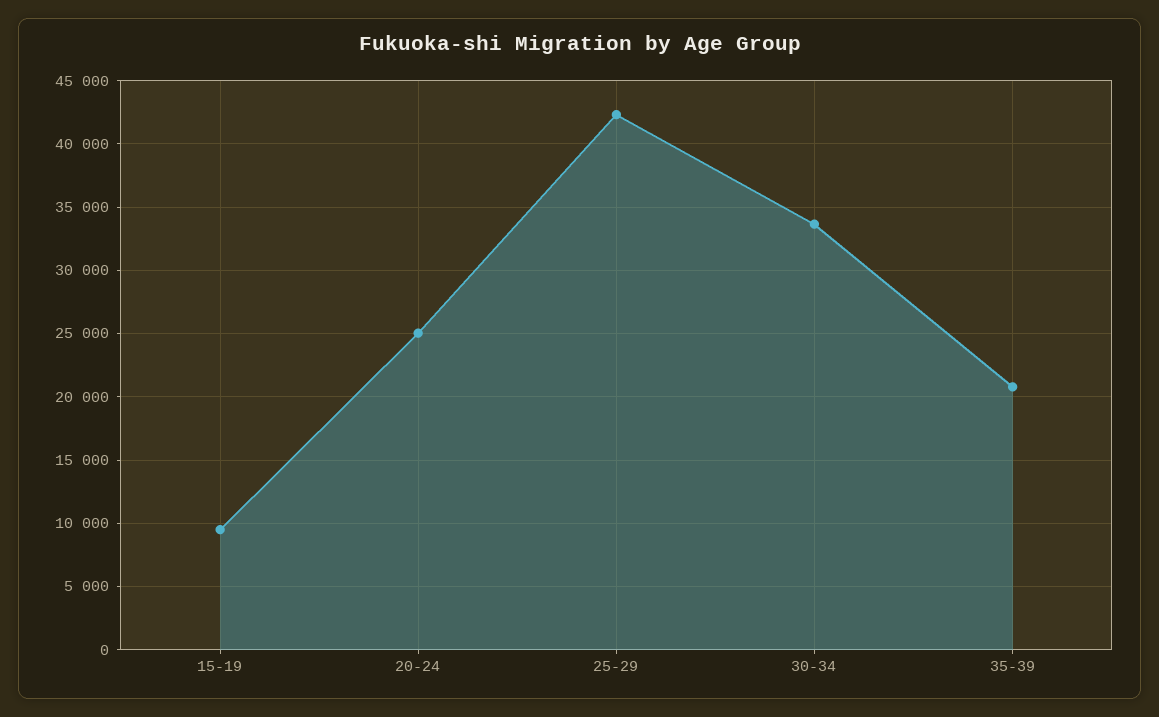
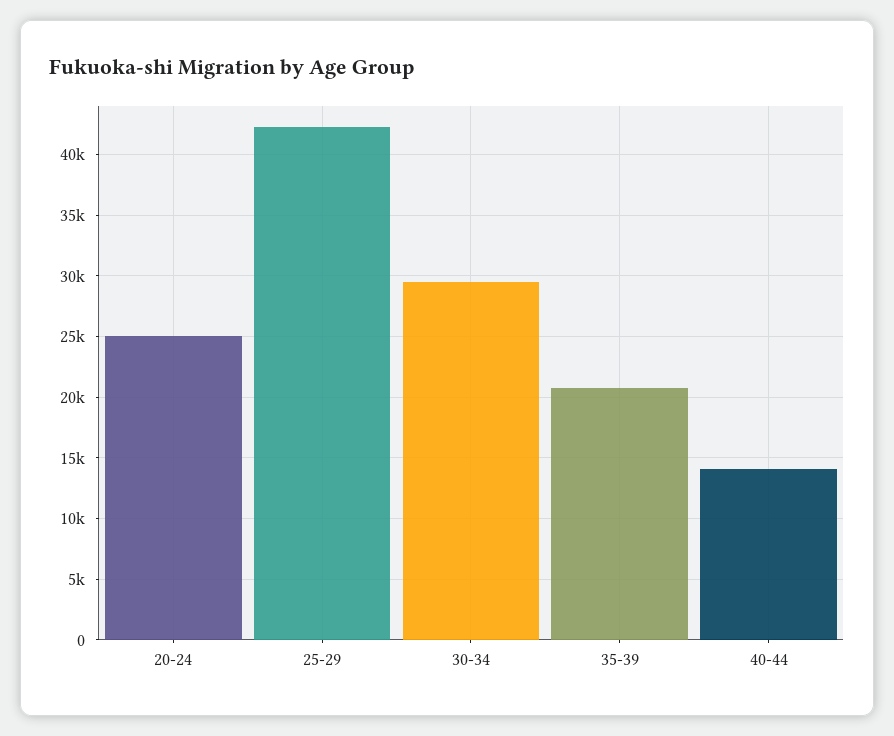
15-19: 9500 -> none
30-34: 33500 -> 29500
40-44: none -> 14000

